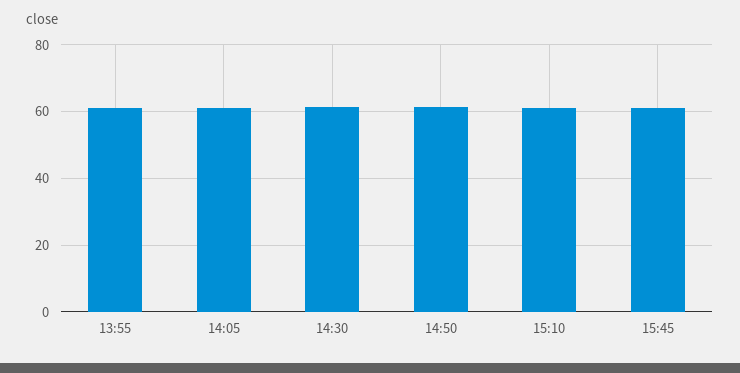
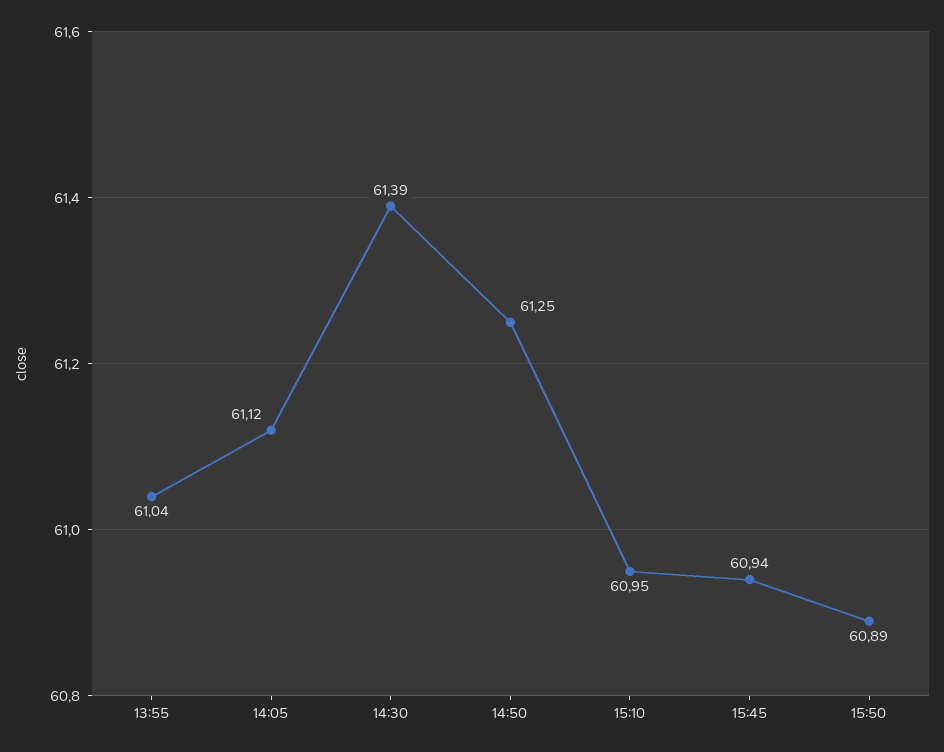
15:50: none -> 60.89

